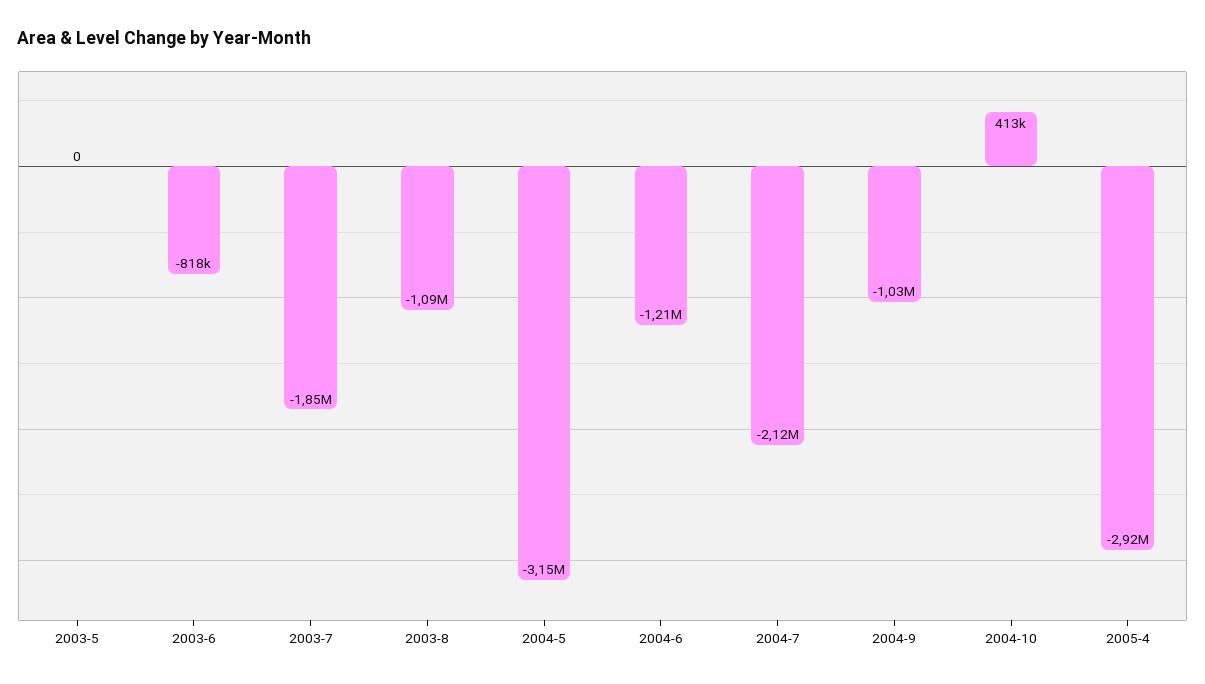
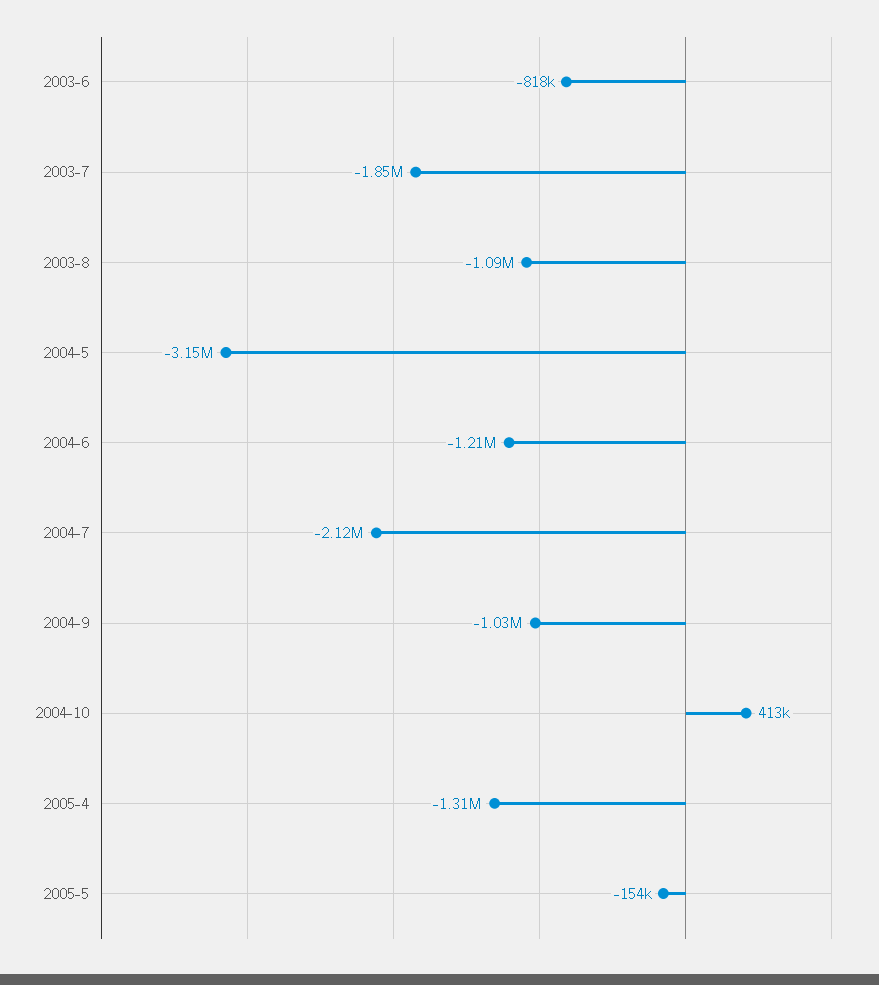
2003-5: 0 -> none
2005-4: -2920000 -> -1310000
2005-5: none -> -154000

